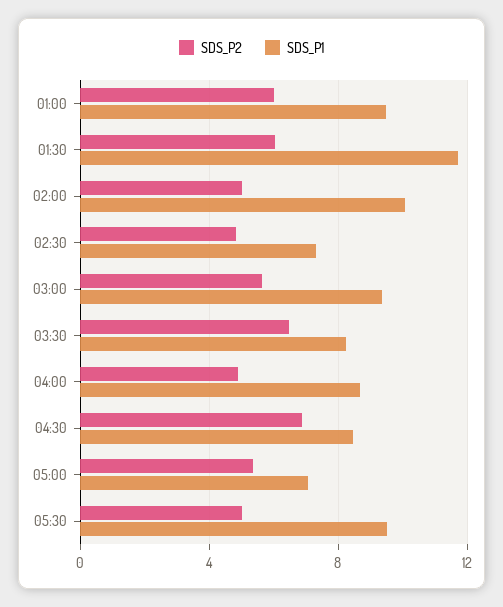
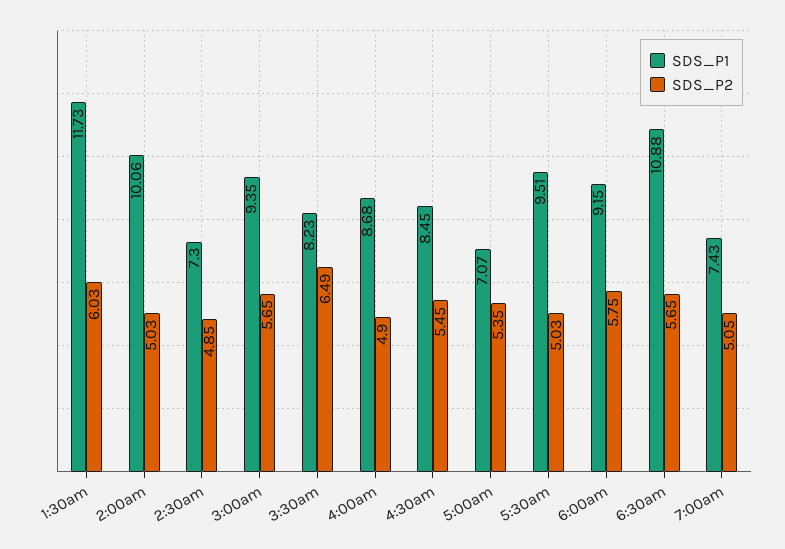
SDS_P2, 01:00: 6 -> none
SDS_P1, 01:00: 9.5 -> none
SDS_P2, 04:30: 7 -> 5.45
SDS_P1, 6:00am: none -> 9.15
SDS_P2, 6:00am: none -> 5.75
SDS_P1, 6:30am: none -> 10.88
SDS_P2, 6:30am: none -> 5.65
SDS_P1, 7:00am: none -> 7.43
SDS_P2, 7:00am: none -> 5.05

